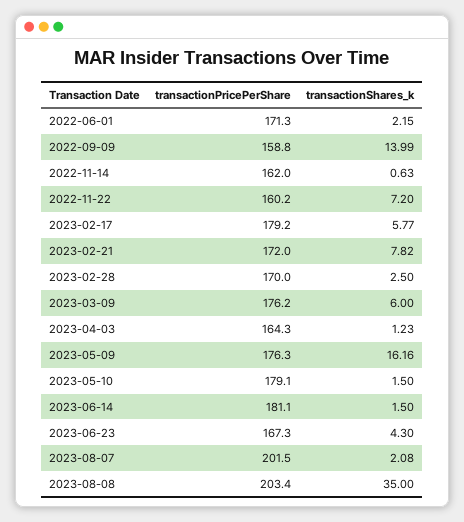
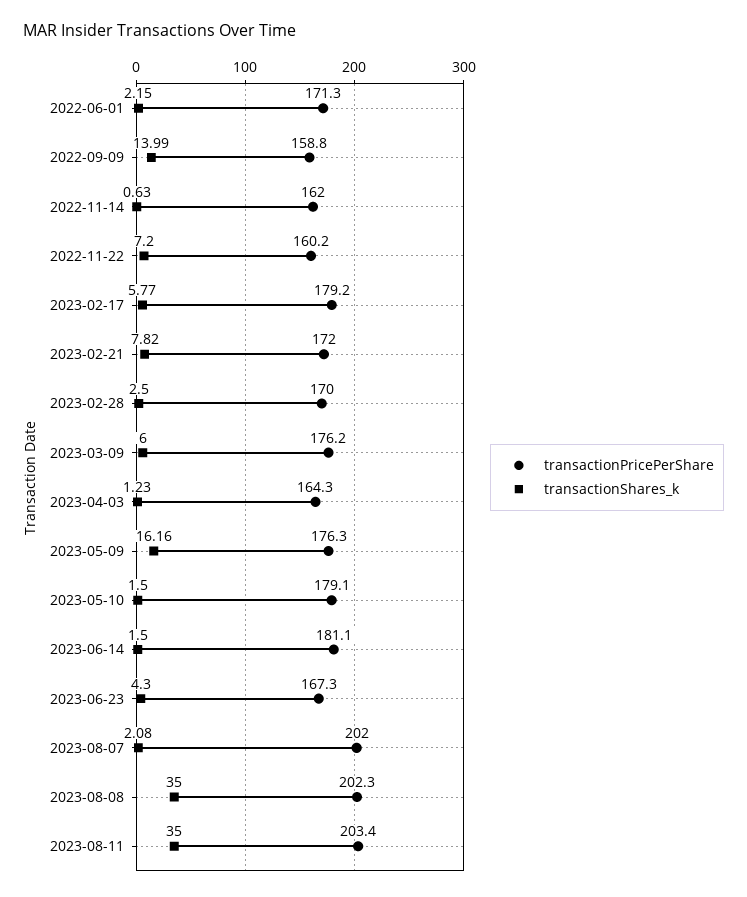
transactionPricePerShare, 2023-08-07: 201.5 -> 202
transactionPricePerShare, 2023-08-08: 203.4 -> 202.3
transactionPricePerShare, 2023-08-11: none -> 203.4
transactionShares_k, 2023-08-11: none -> 35

